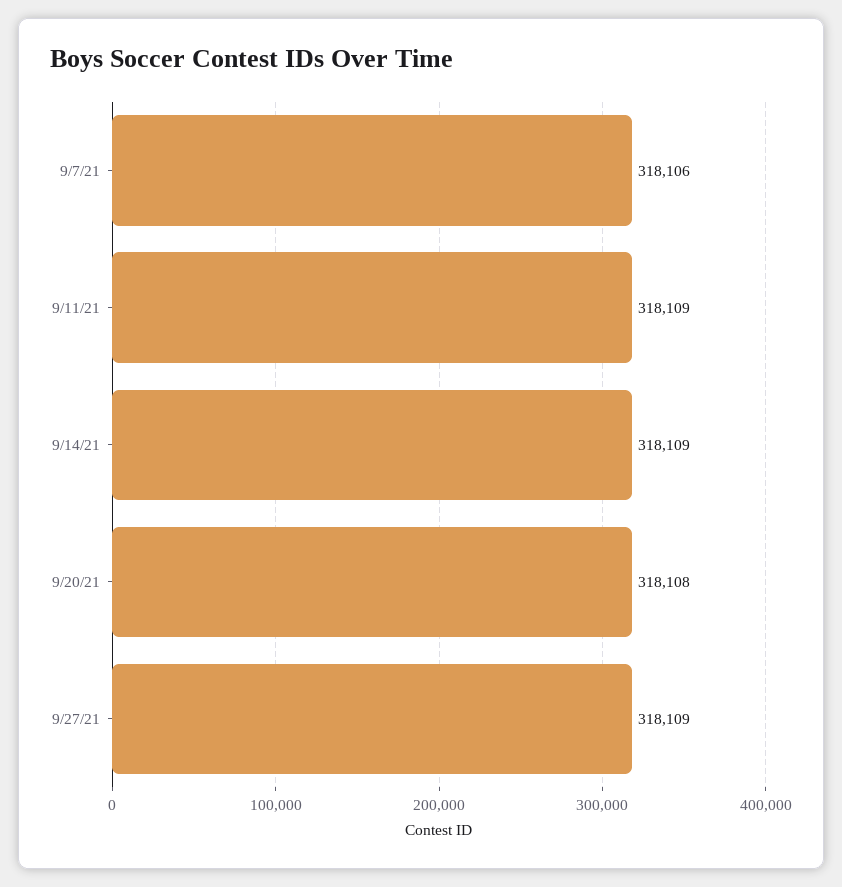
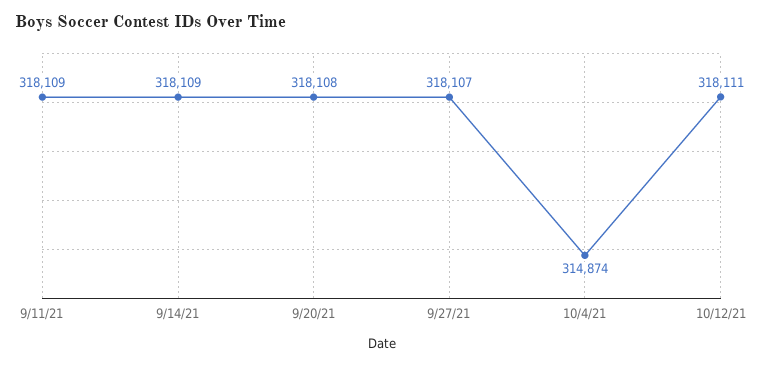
9/7/21: 318106 -> none
9/27/21: 318109 -> 318107
10/4/21: none -> 314874
10/12/21: none -> 318111

